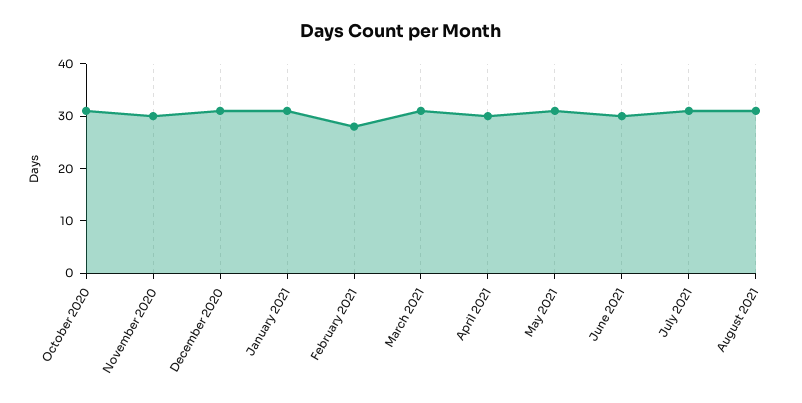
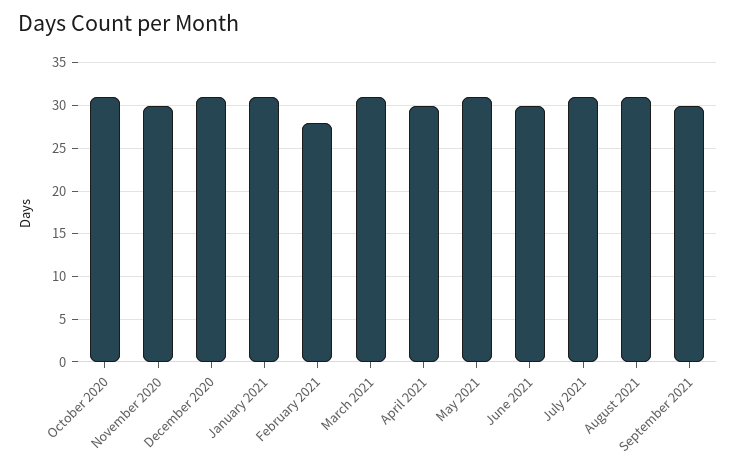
September 2021: none -> 30

